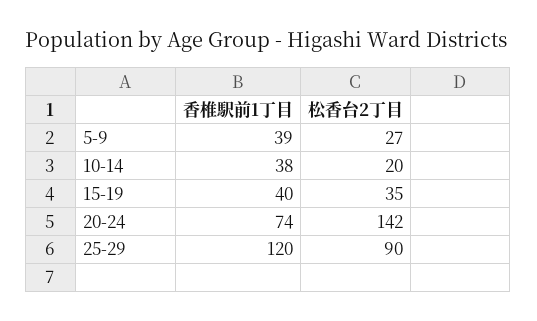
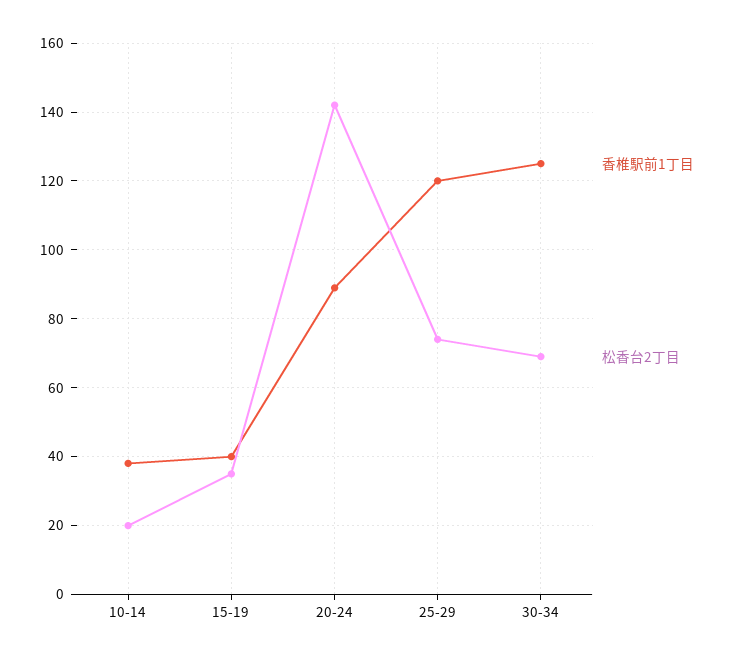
香椎駅前1丁目, 5-9: 39 -> none
松香台2丁目, 5-9: 27 -> none
香椎駅前1丁目, 20-24: 74 -> 90
松香台2丁目, 25-29: 90 -> 75
香椎駅前1丁目, 30-34: none -> 125
松香台2丁目, 30-34: none -> 70

